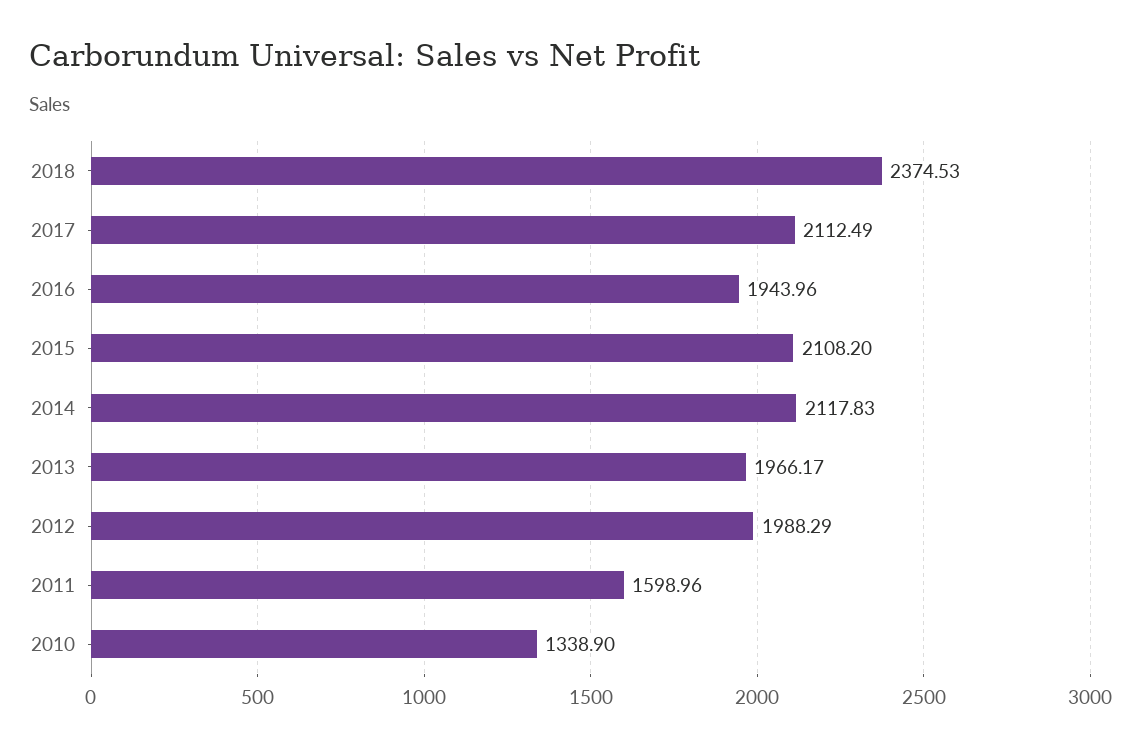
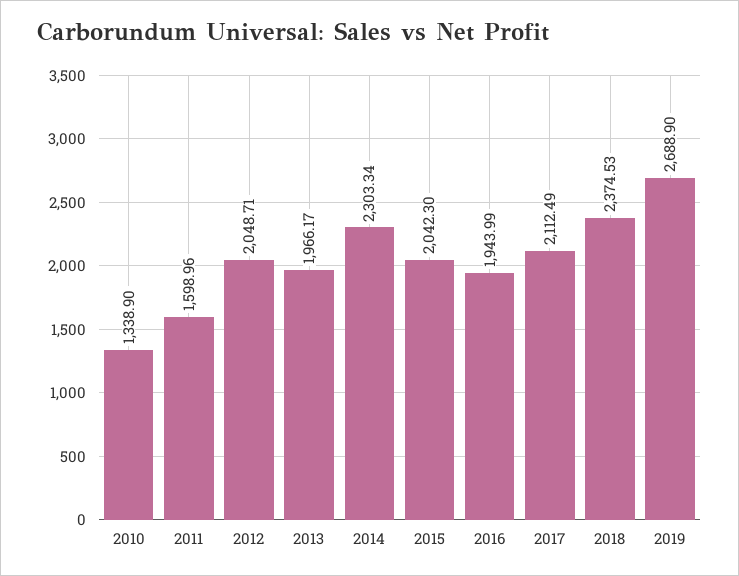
2016: 1943.96 -> 1943.99
2015: 2108.2 -> 2042.3
2014: 2117.83 -> 2303.34
2012: 1988.29 -> 2048.71
2019: none -> 2688.9

